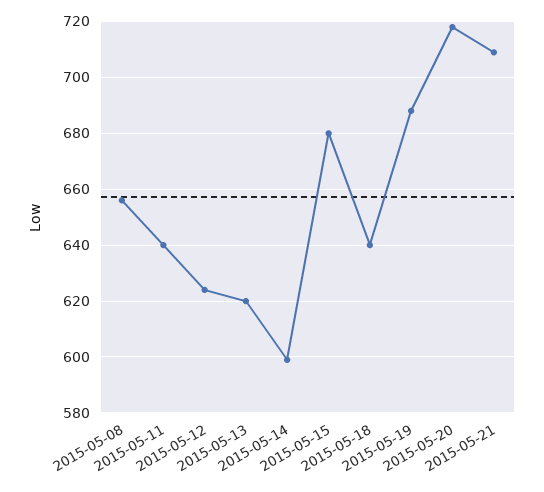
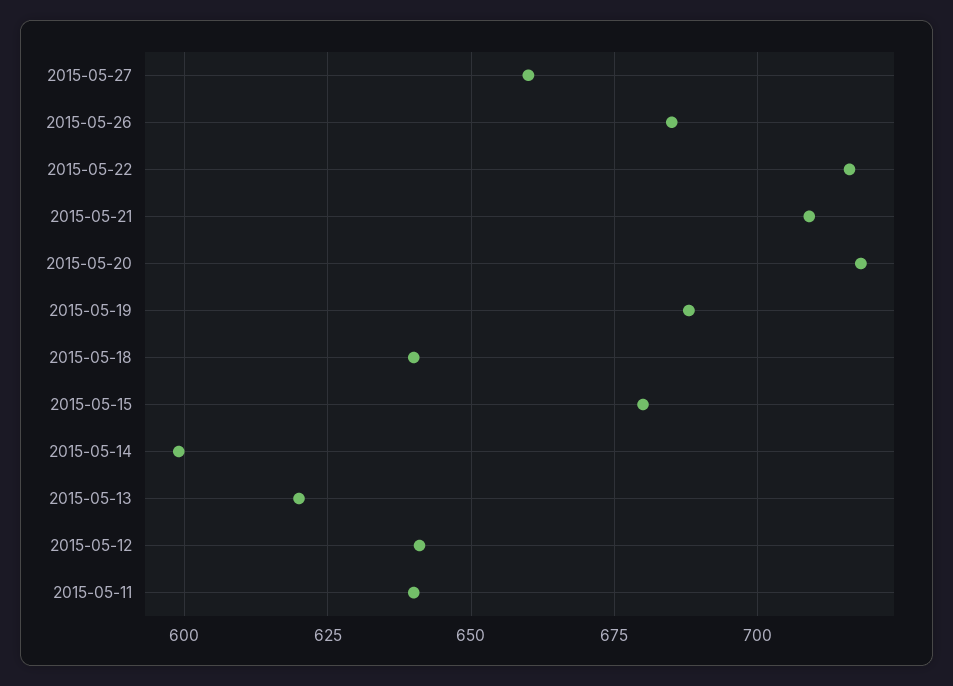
2015-05-08: 655 -> none
2015-05-12: 625 -> 640
2015-05-27: none -> 660
2015-05-26: none -> 685
2015-05-22: none -> 715

